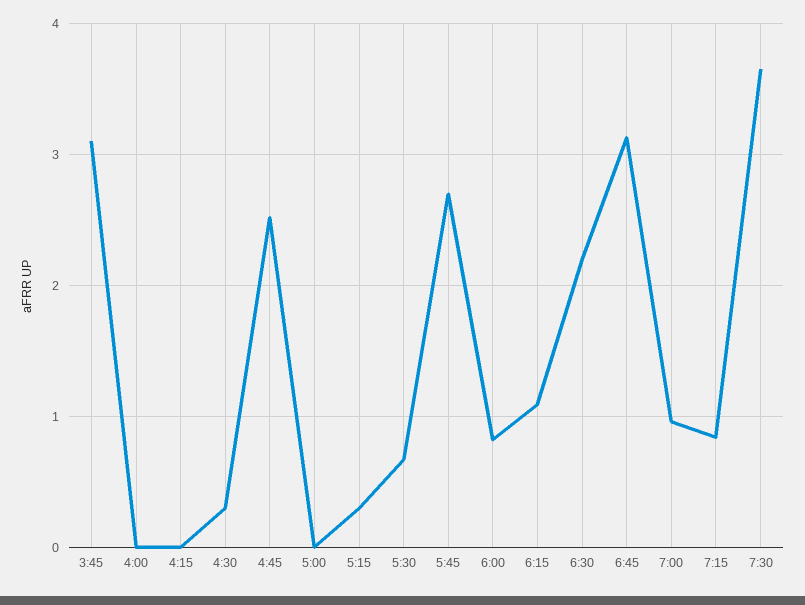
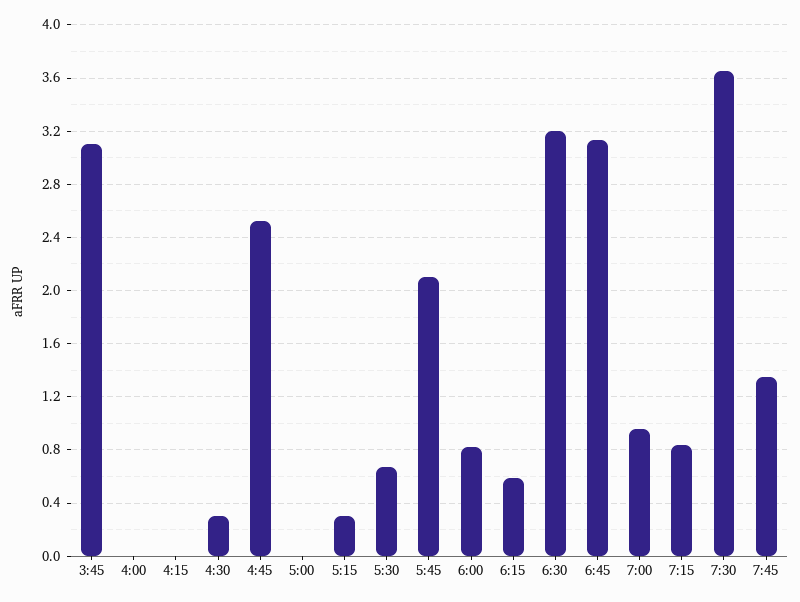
5:45: 2.7 -> 2.1
6:15: 1.1 -> 0.6
6:30: 2.2 -> 3.2
7:45: none -> 1.35

